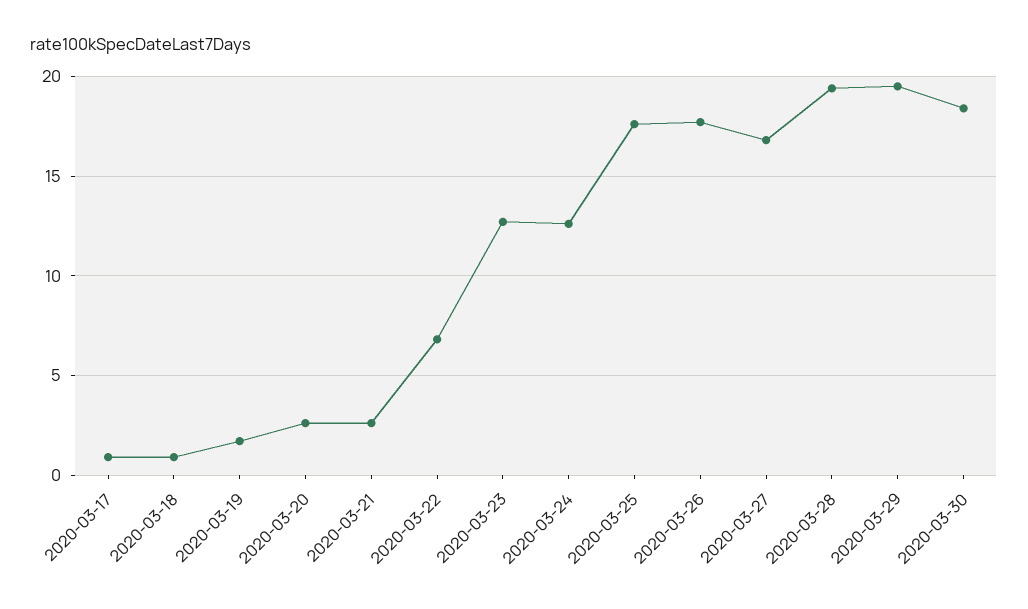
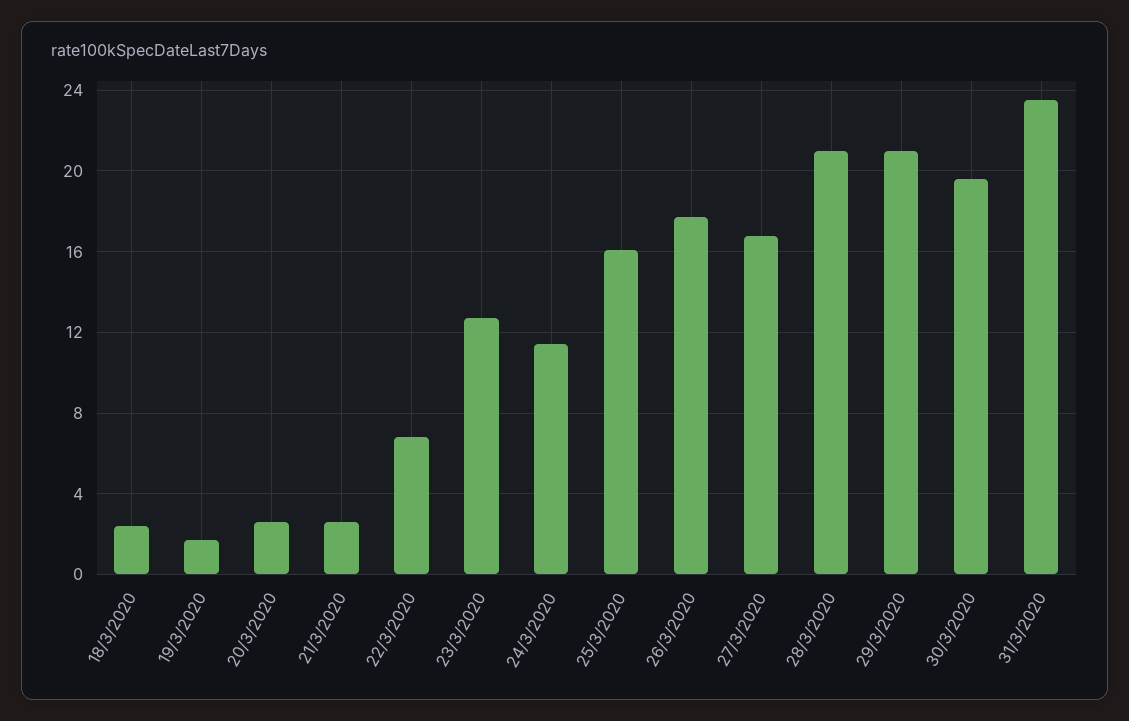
2020-03-17: 1 -> none
2020-03-18: 1 -> 2.5
2020-03-24: 12.5 -> 11.5
2020-03-25: 17.5 -> 16
2020-03-28: 19.5 -> 21
2020-03-29: 19.5 -> 21
2020-03-30: 18.5 -> 19.5
31/3/2020: none -> 23.5

